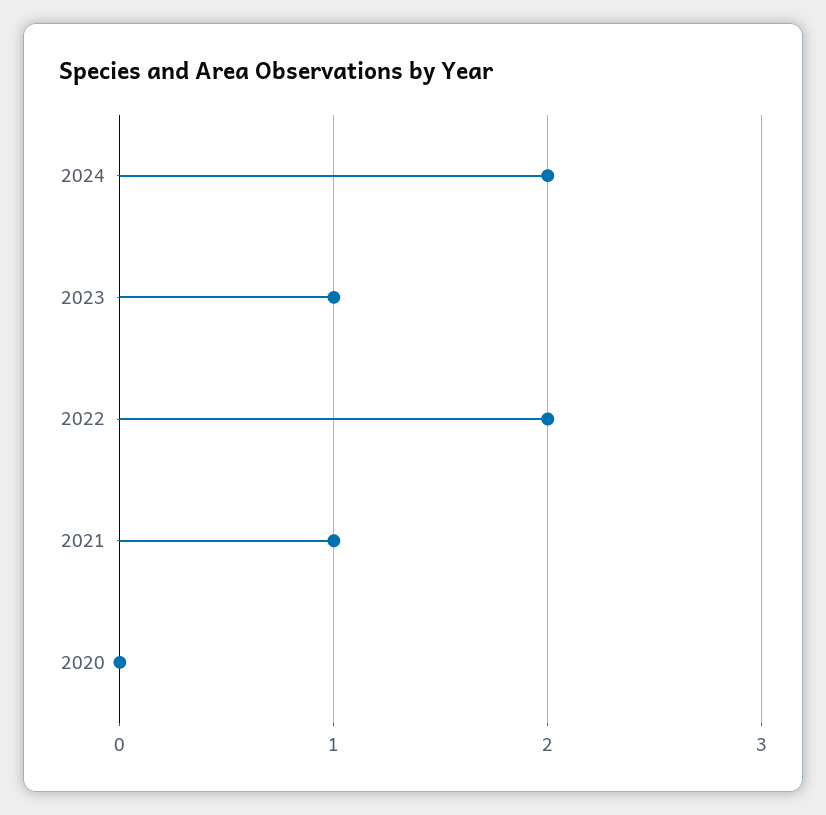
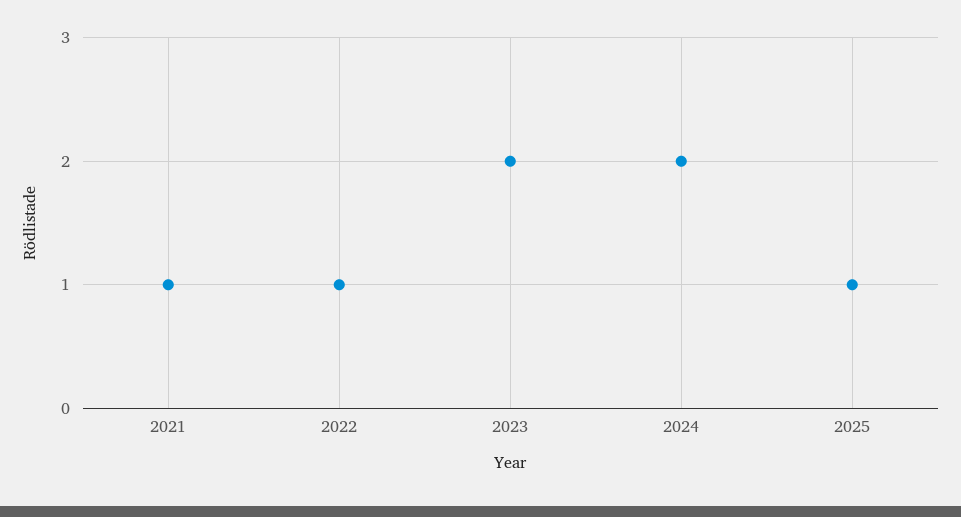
2023: 1 -> 2
2022: 2 -> 1
2020: 0 -> none
2025: none -> 1

